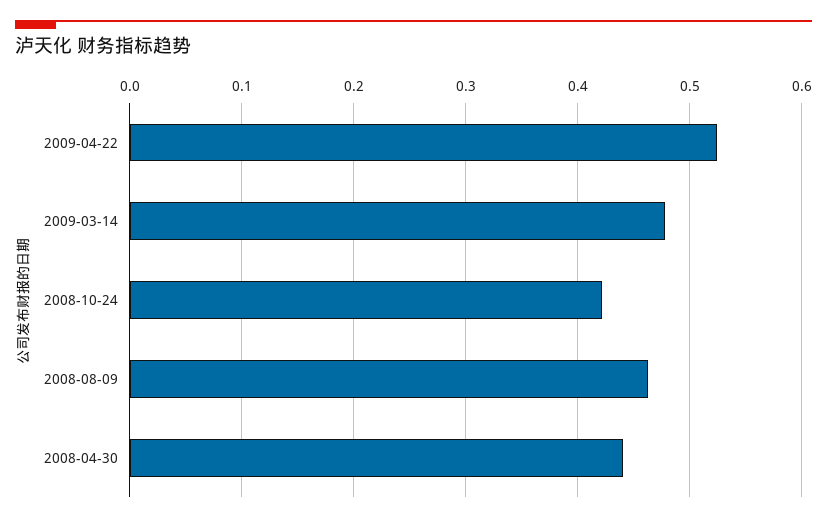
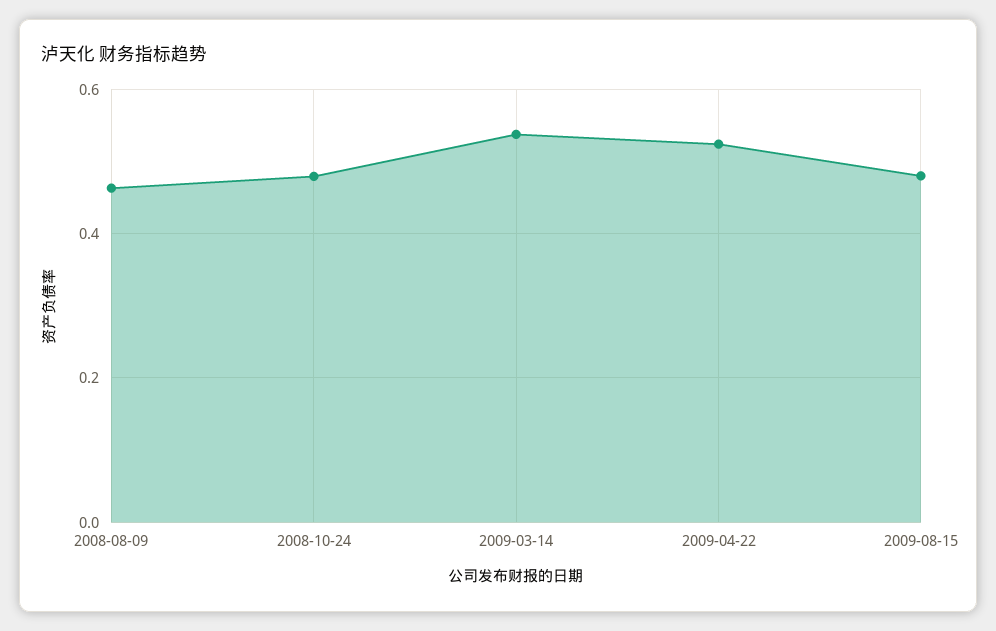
2009-03-14: 0.48 -> 0.54
2008-10-24: 0.42 -> 0.48
2008-04-30: 0.44 -> none
2009-08-15: none -> 0.48

